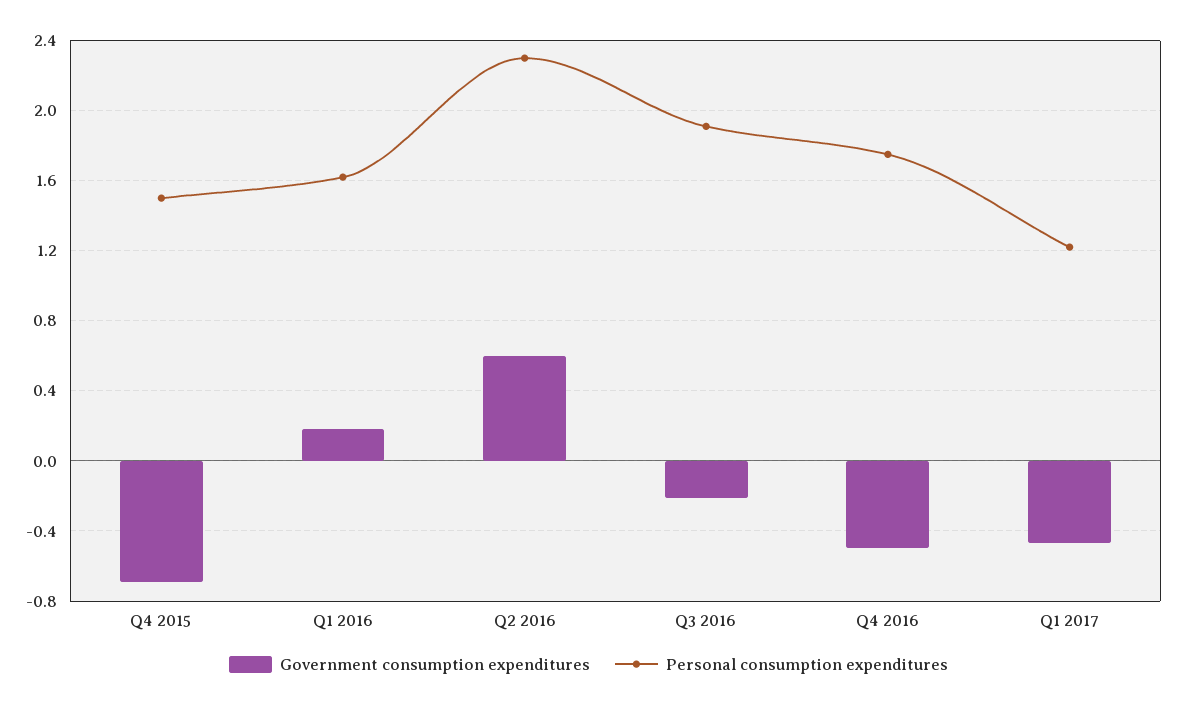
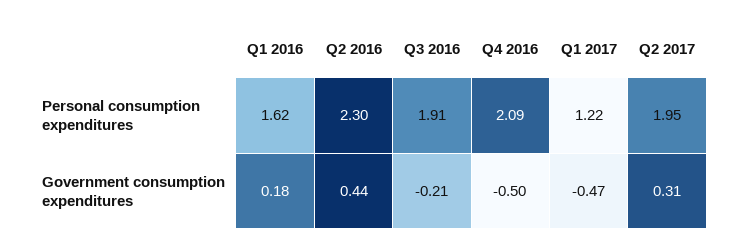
Government consumption expenditures, Q4 2015: -0.7 -> none
Personal consumption expenditures, Q4 2015: 1.5 -> none
Government consumption expenditures, Q2 2016: 0.6 -> 0.44
Personal consumption expenditures, Q4 2016: 1.75 -> 2.09
Personal consumption expenditures, Q2 2017: none -> 1.95
Government consumption expenditures, Q2 2017: none -> 0.31

